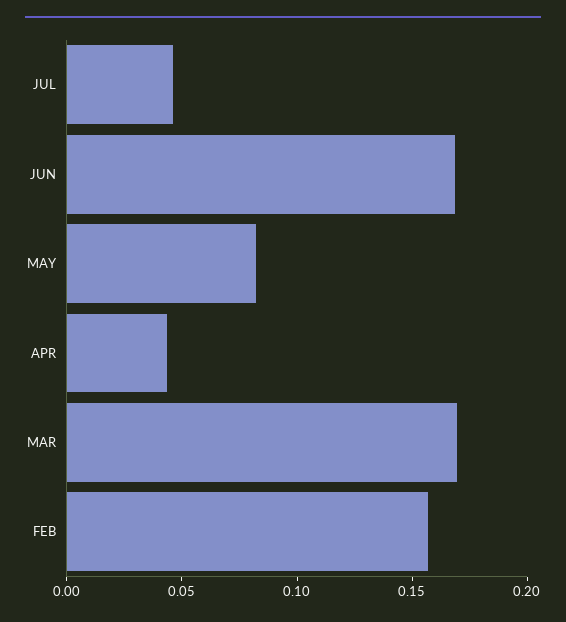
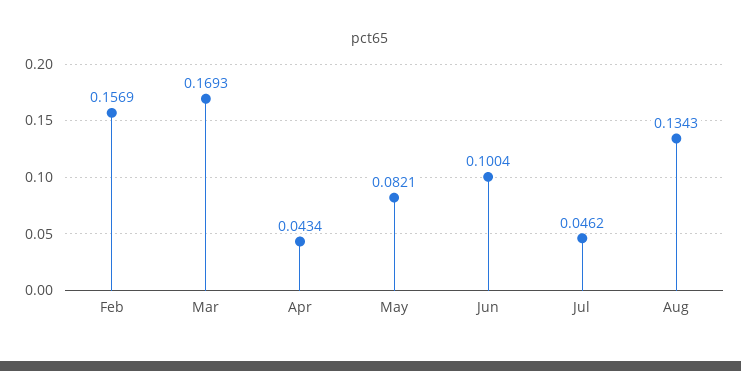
JUN: 0.17 -> 0.1004
Aug: none -> 0.1343

